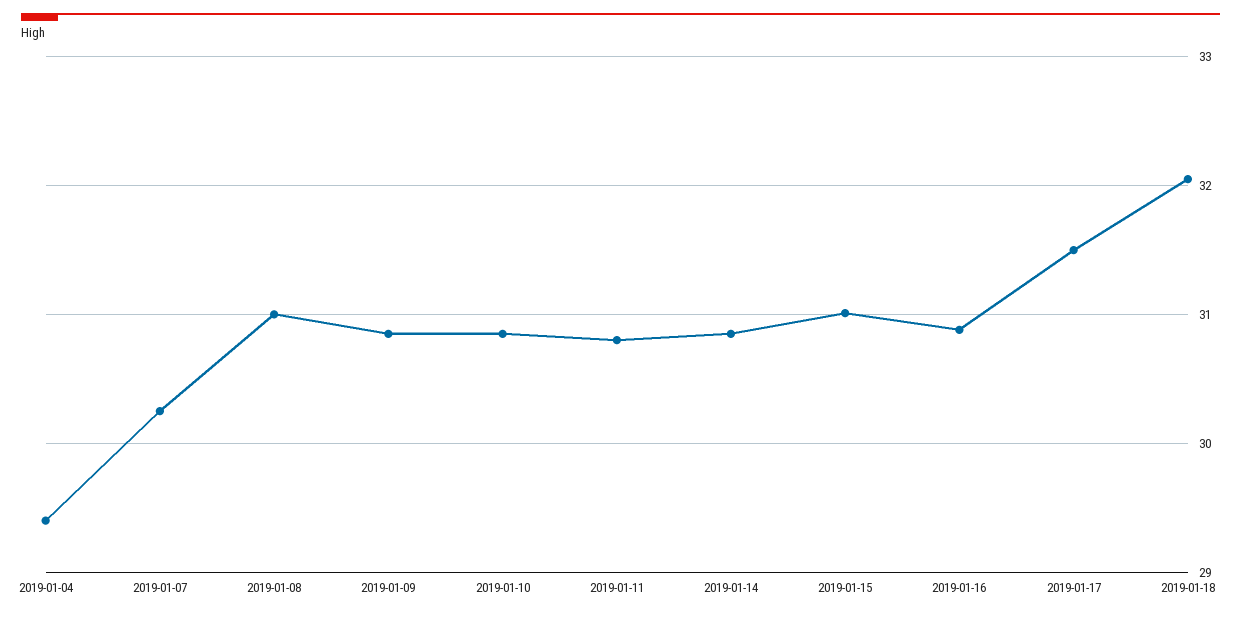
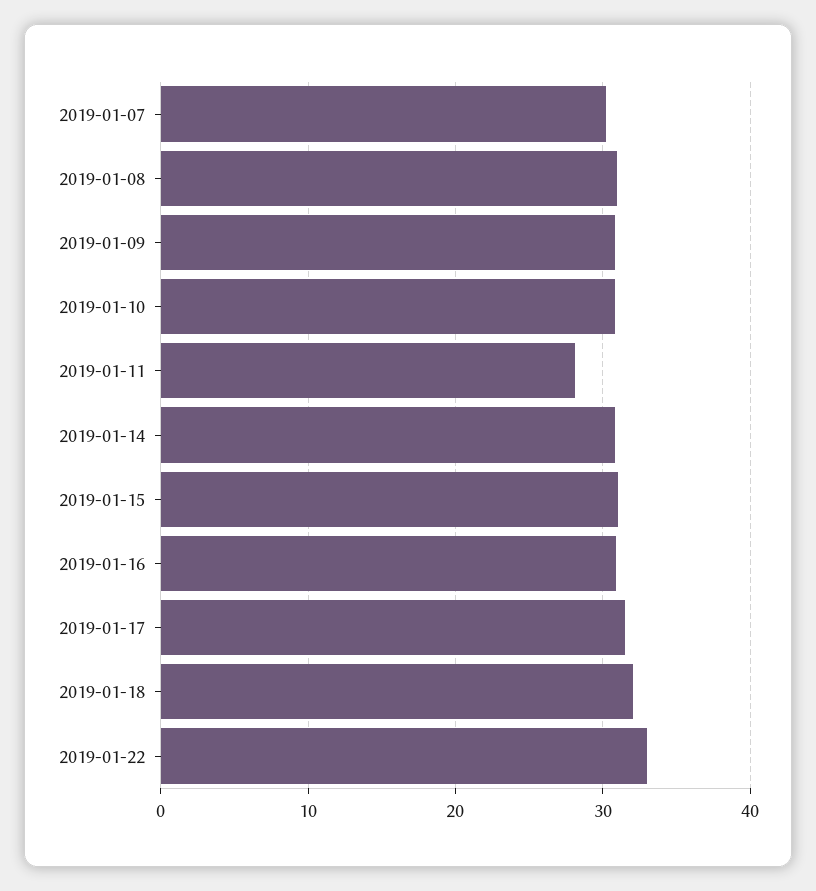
2019-01-04: 29.4 -> none
2019-01-11: 30.8 -> 28
2019-01-22: none -> 33

